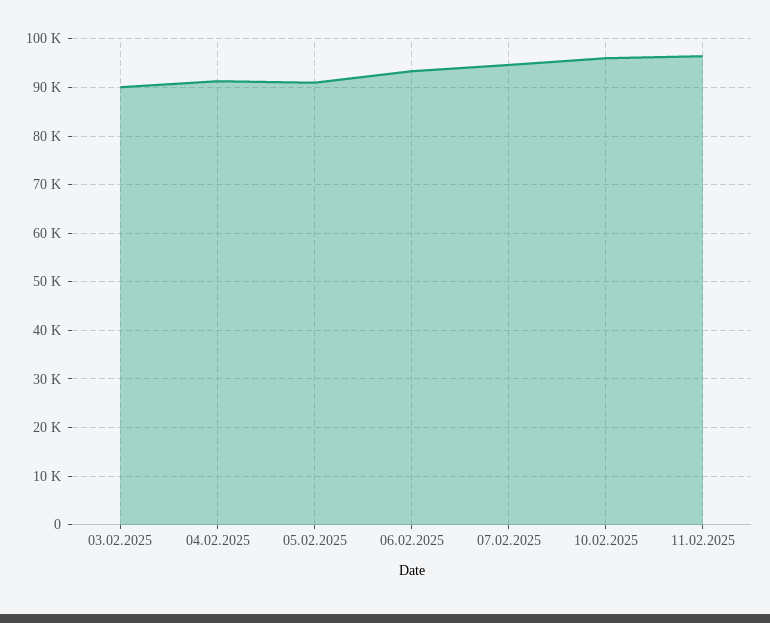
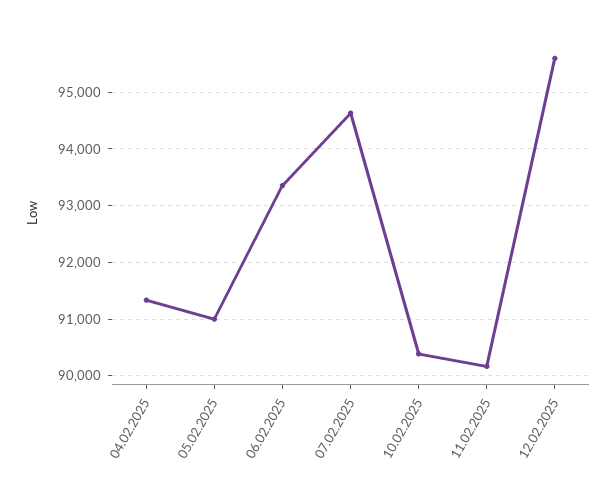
03.02.2025: 90000 -> none
10.02.2025: 96000 -> 90400
11.02.2025: 96000 -> 90200
12.02.2025: none -> 95600

